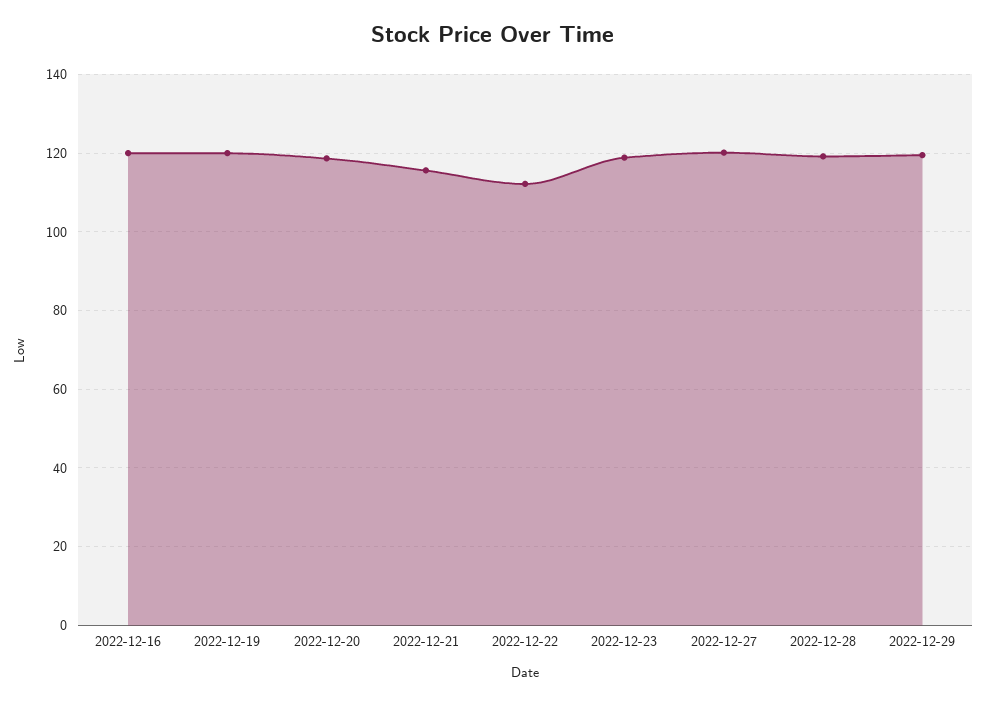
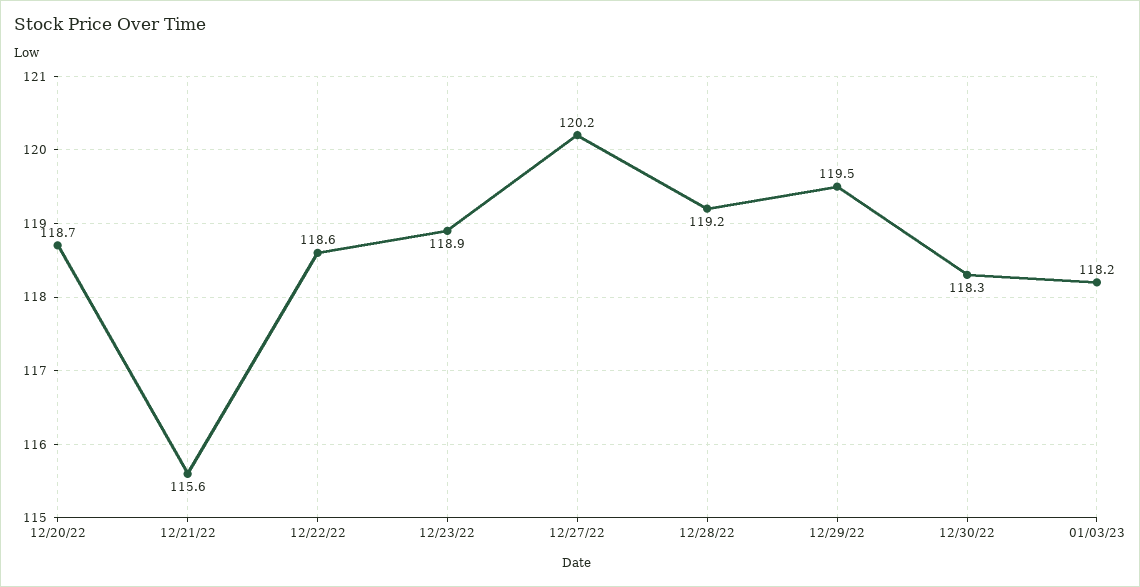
2022-12-16: 120 -> none
2022-12-19: 120 -> none
2022-12-22: 112 -> 118.6
12/30/22: none -> 118.3
01/03/23: none -> 118.2

